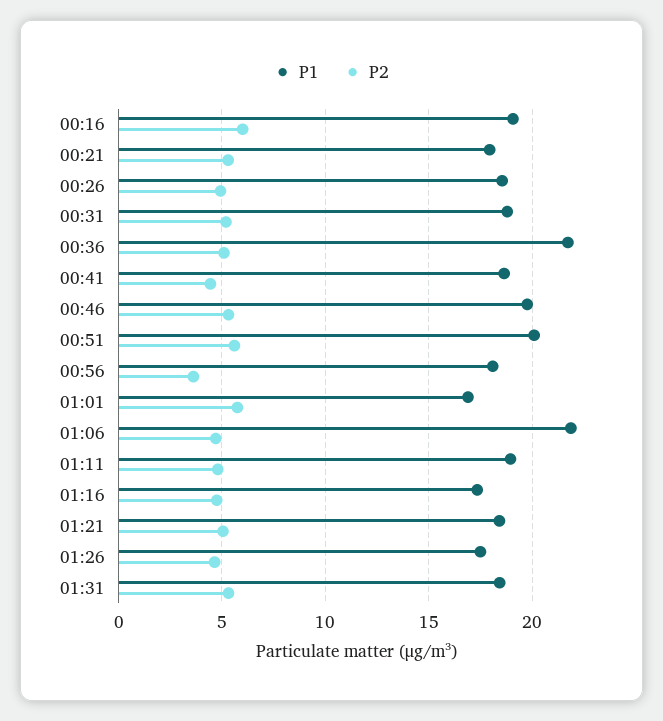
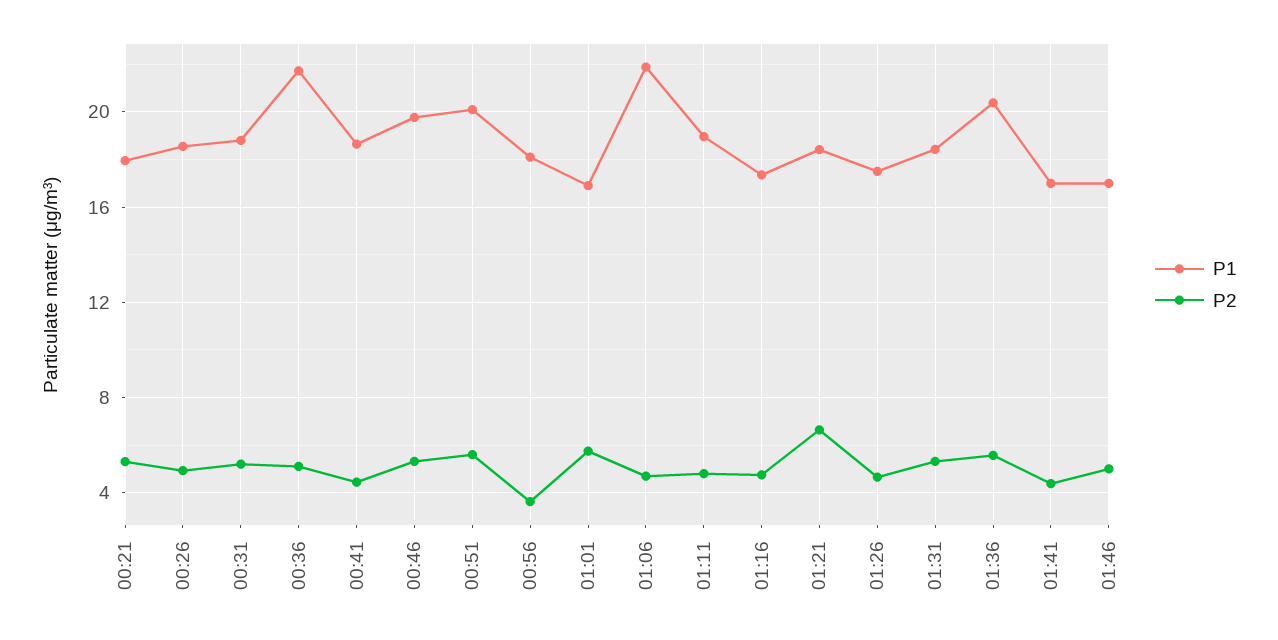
P1, 00:16: 19 -> none
P2, 00:16: 6 -> none
P2, 01:21: 5 -> 6.5
P1, 01:36: none -> 20.5
P2, 01:36: none -> 5.5
P1, 01:41: none -> 17
P2, 01:41: none -> 4.5
P1, 01:46: none -> 17
P2, 01:46: none -> 5

